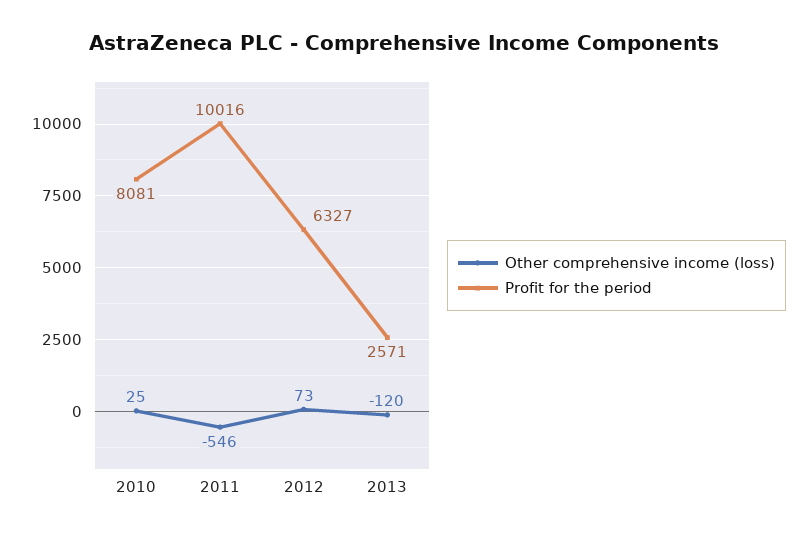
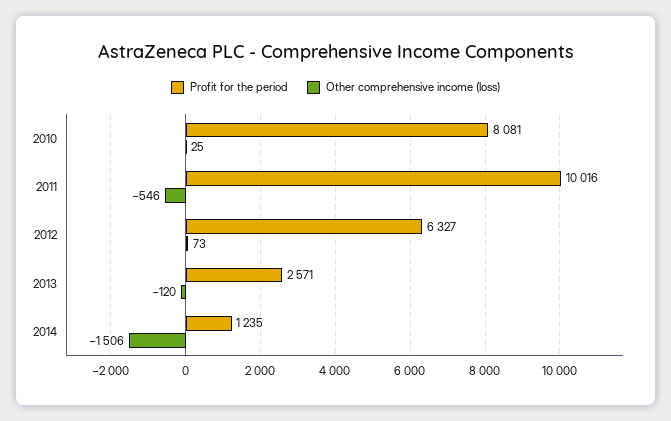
Profit for the period, 2014: none -> 1235
Other comprehensive income (loss), 2014: none -> -1506

